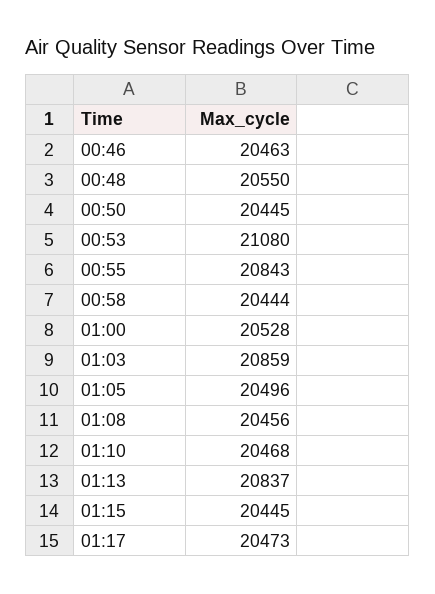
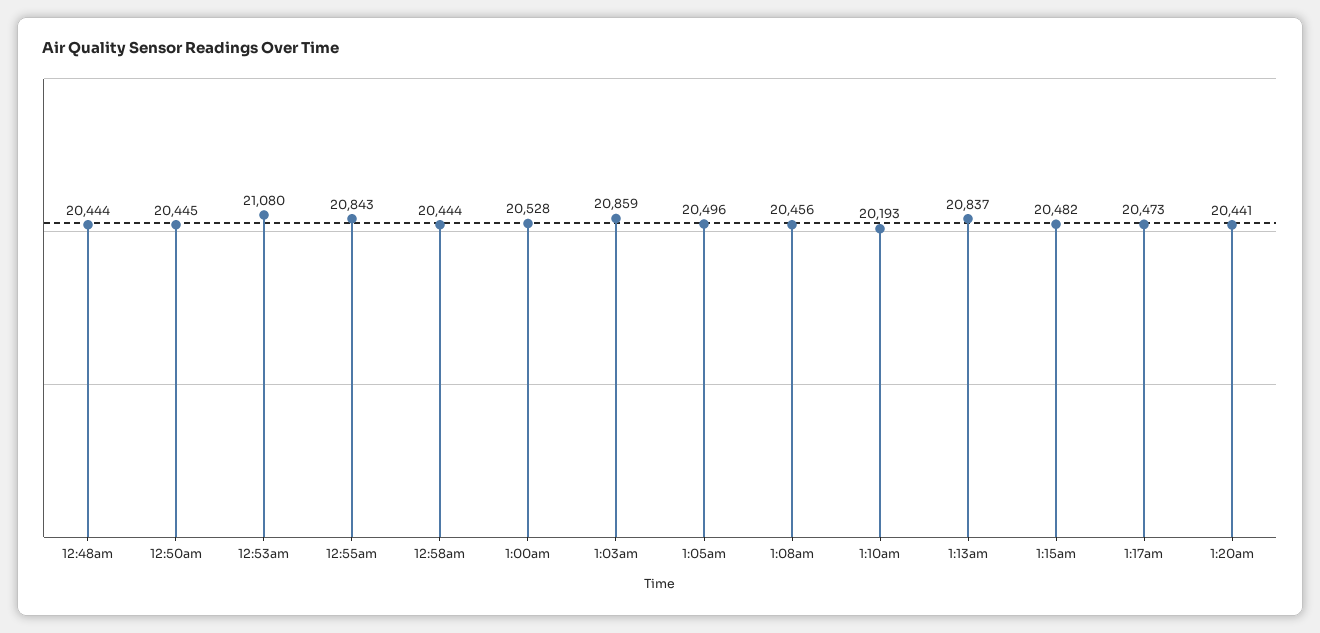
00:46: 20463 -> none
00:48: 20550 -> 20444
01:10: 20468 -> 20193
01:15: 20445 -> 20482
1:20am: none -> 20441

